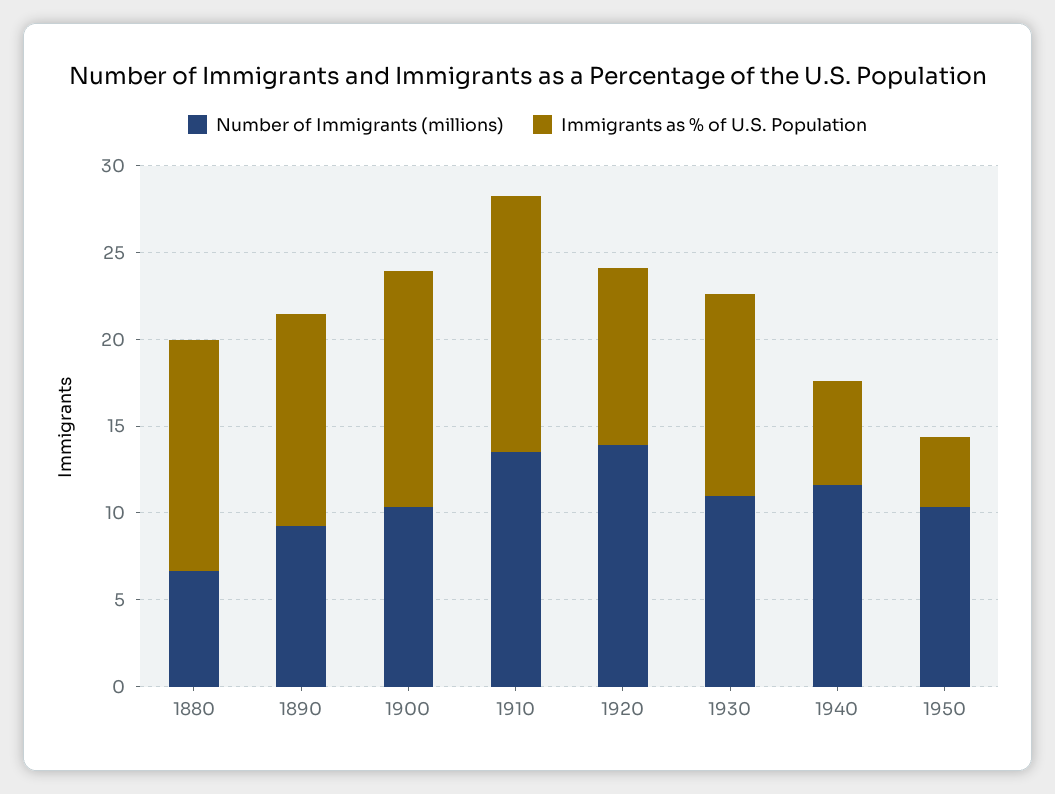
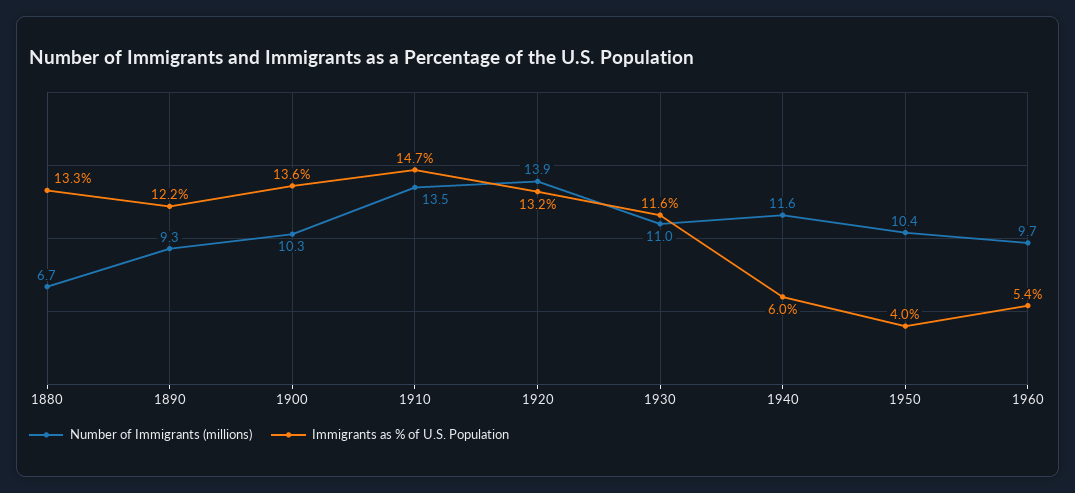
Immigrants as % of U.S. Population, 1920: 10 -> 13.2
Number of Immigrants (millions), 1960: none -> 9.7
Immigrants as % of U.S. Population, 1960: none -> 5.4

